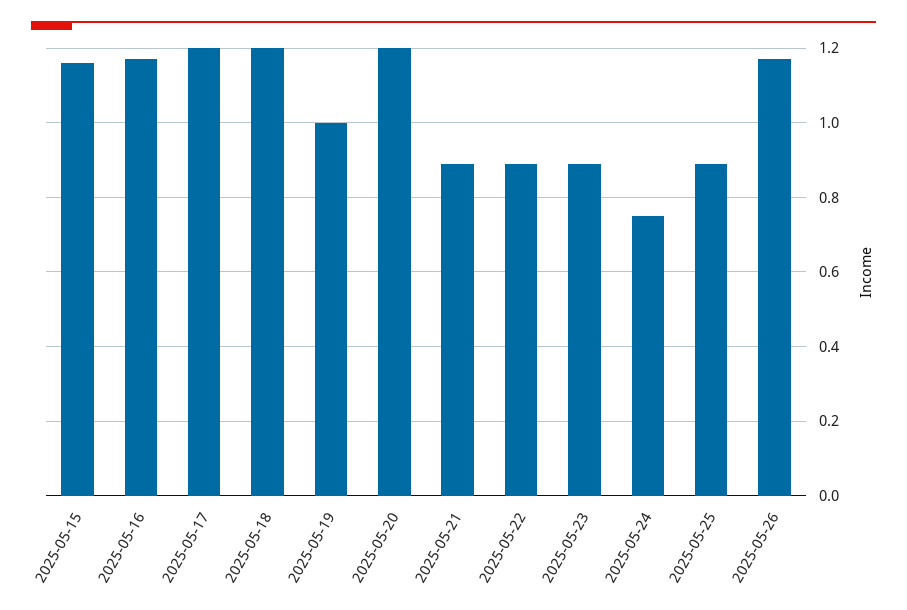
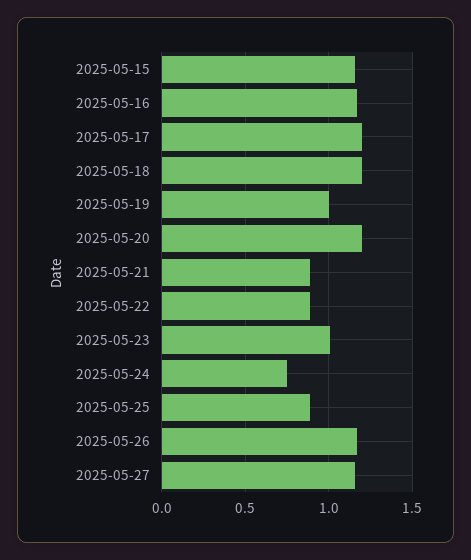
2025-05-23: 0.9 -> 1
2025-05-27: none -> 1.15

